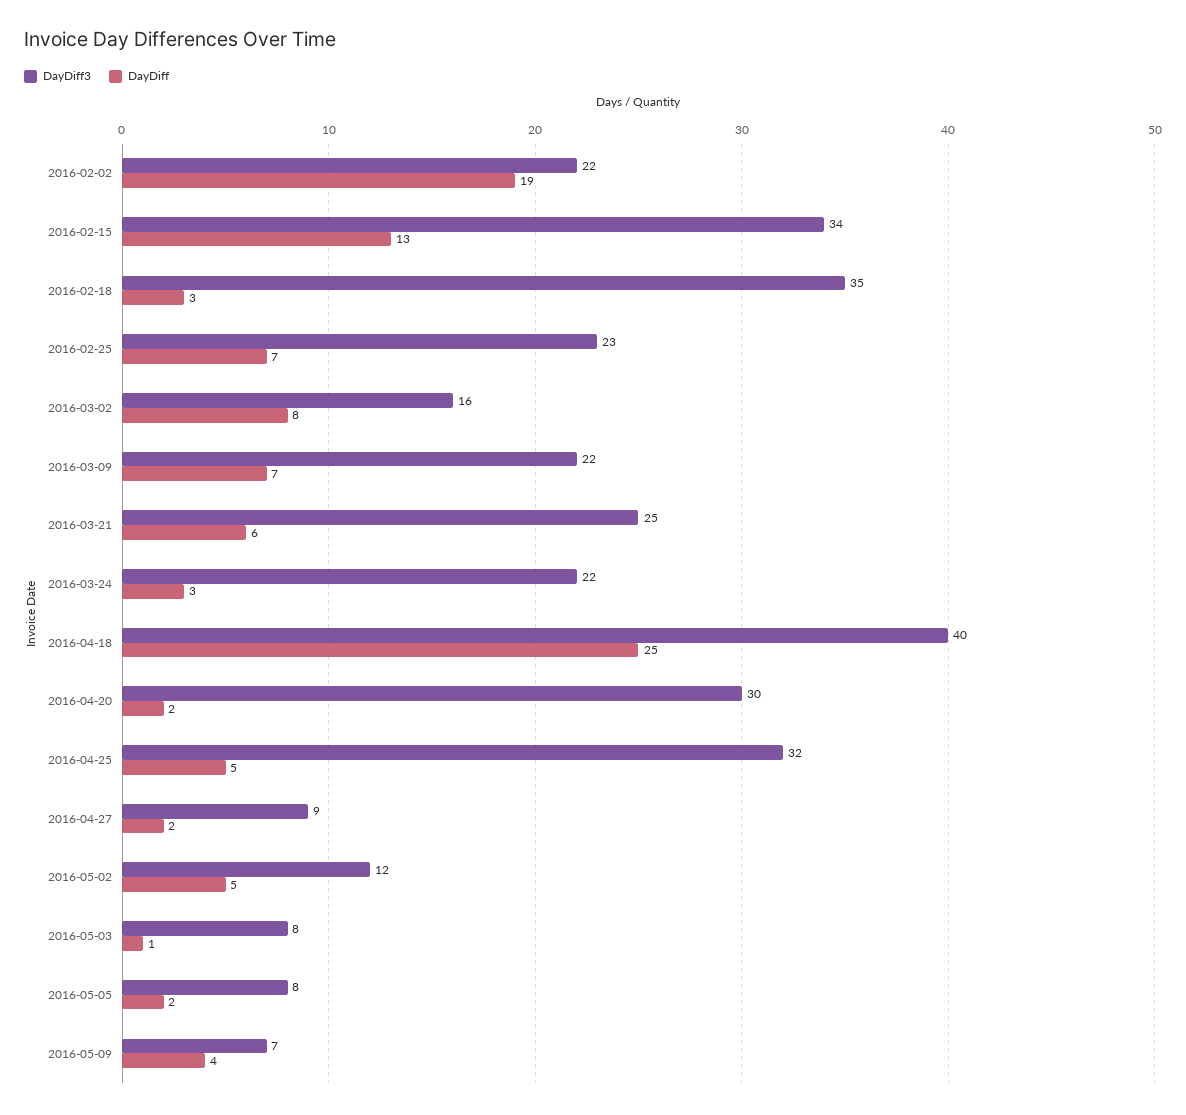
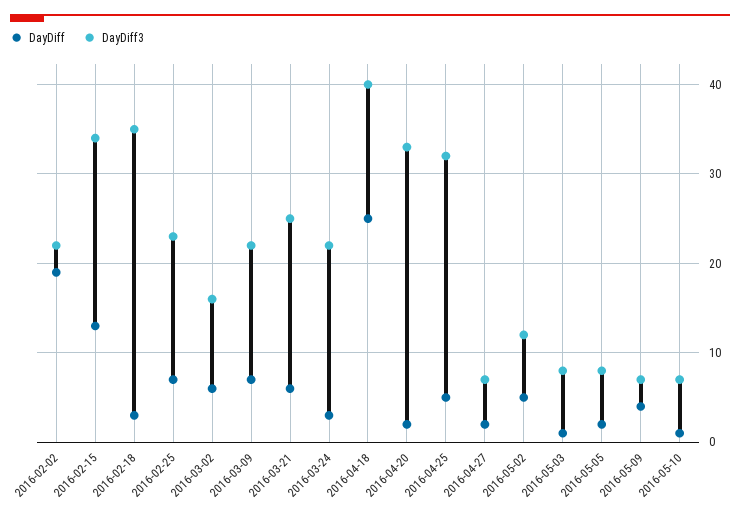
DayDiff, 2016-03-02: 8 -> 6
DayDiff3, 2016-04-20: 30 -> 33
DayDiff3, 2016-04-27: 9 -> 7
DayDiff, 2016-05-10: none -> 1
DayDiff3, 2016-05-10: none -> 7

